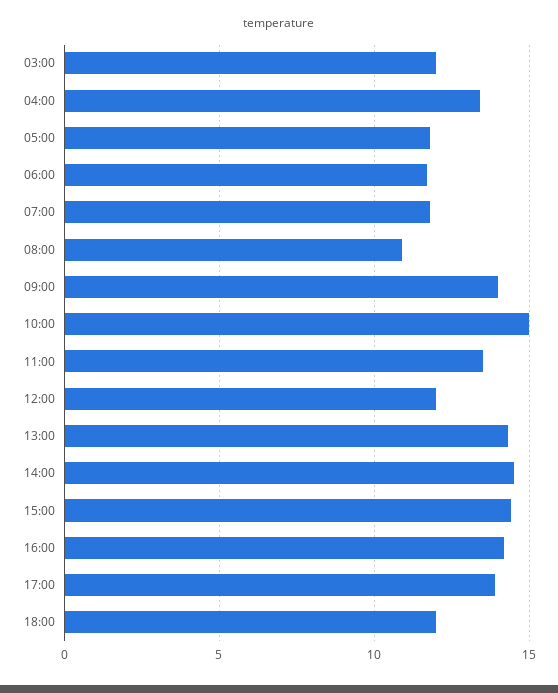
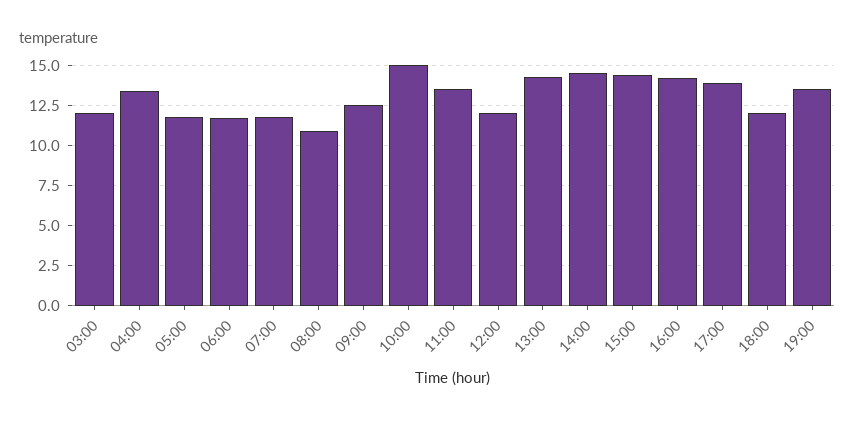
09:00: 14 -> 12.5
19:00: none -> 13.5

